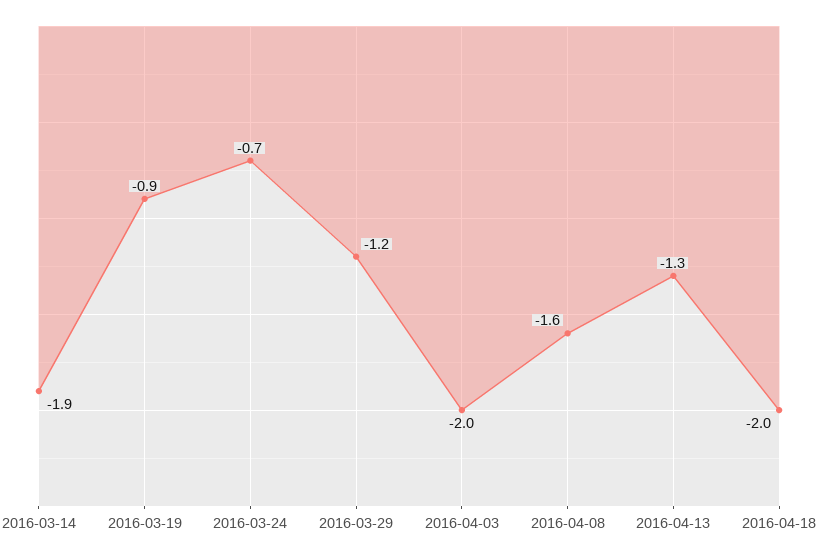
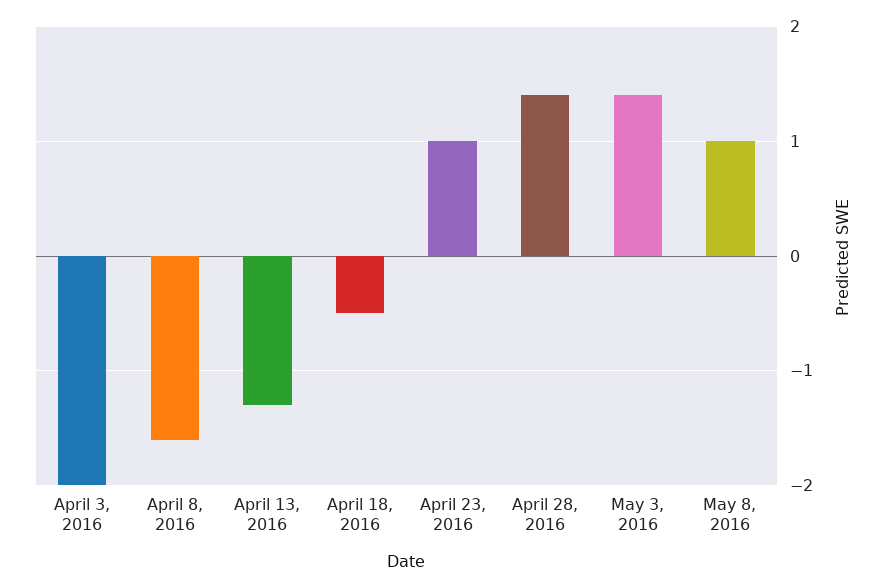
2016-03-14: -1.9 -> none
2016-03-19: -0.9 -> none
2016-03-24: -0.7 -> none
2016-03-29: -1.2 -> none
2016-04-18: -2 -> -0.5
April 23, 2016: none -> 1
April 28, 2016: none -> 1.4
May 3, 2016: none -> 1.4
May 8, 2016: none -> 1

